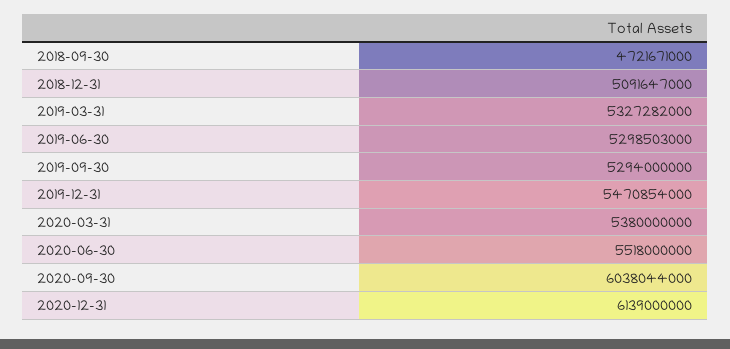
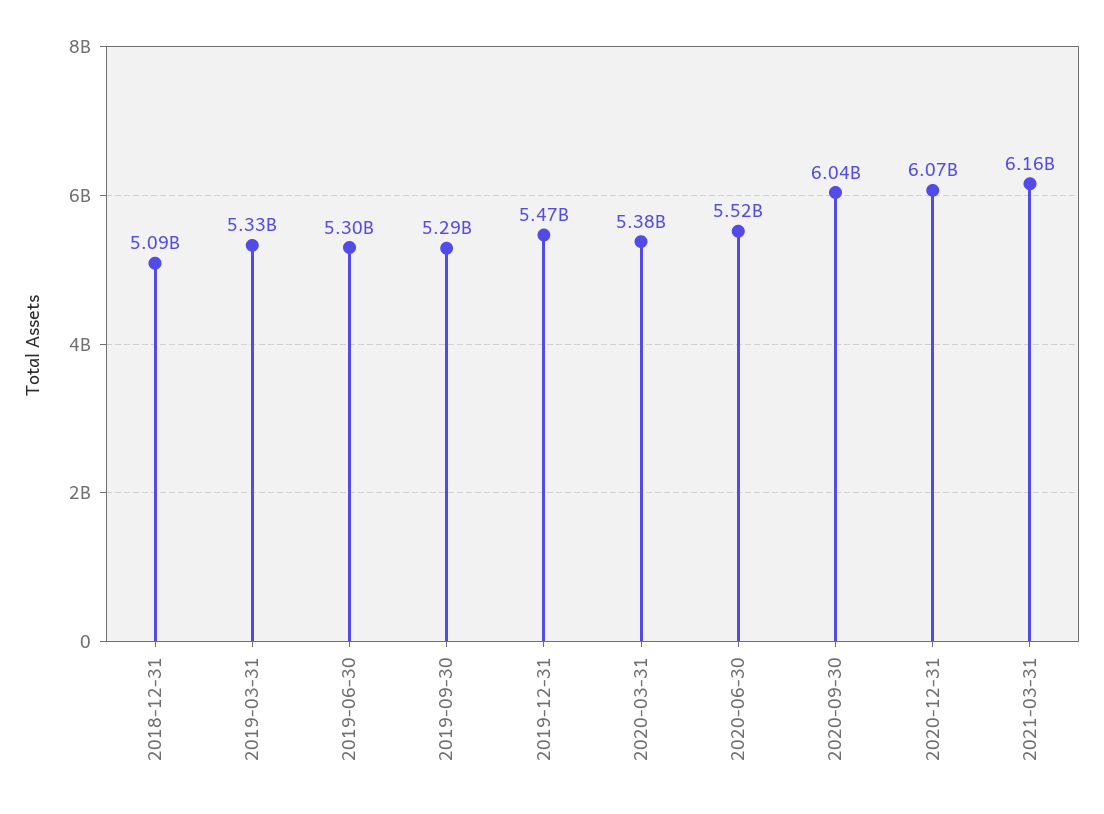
2018-09-30: 4721671000 -> none
2020-12-31: 6139000000 -> 6070000000
2021-03-31: none -> 6160000000

